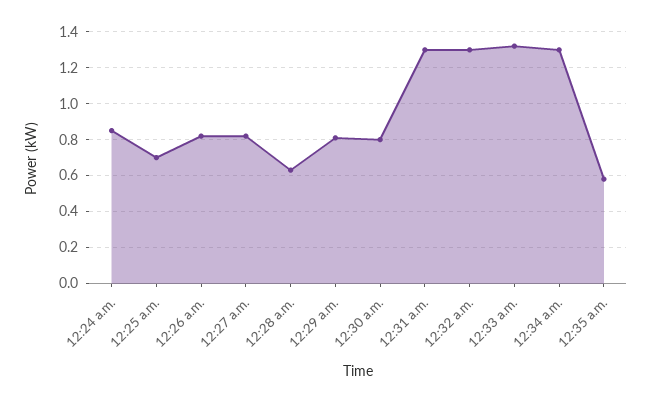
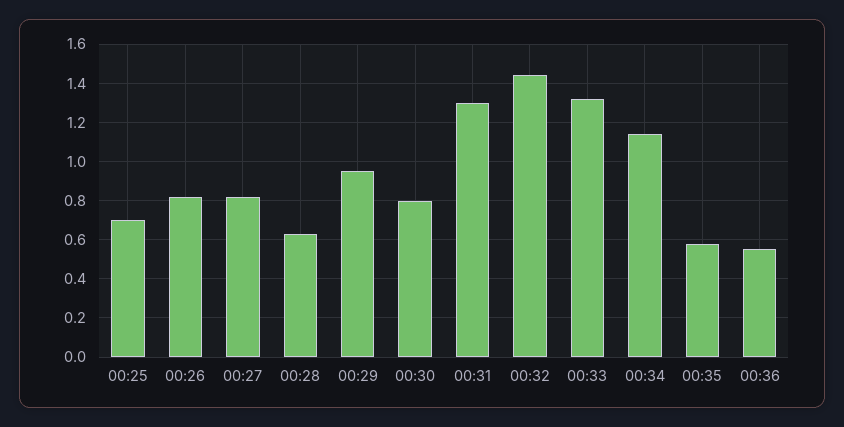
12:24 a.m.: 0.85 -> none
12:29 a.m.: 0.8 -> 0.95
12:32 a.m.: 1.3 -> 1.45
12:34 a.m.: 1.3 -> 1.15
00:36: none -> 0.55

